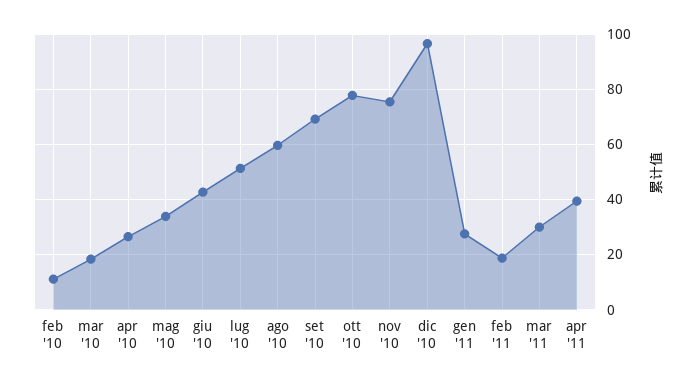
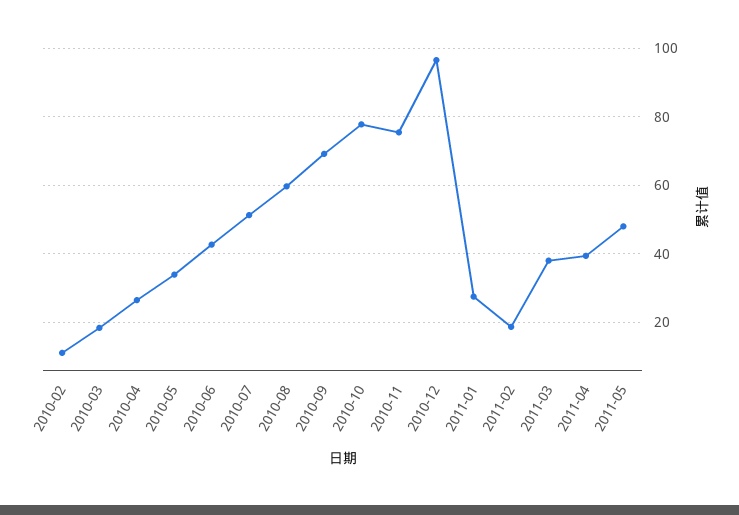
mar '11: 30 -> 38
2011-05: none -> 48

